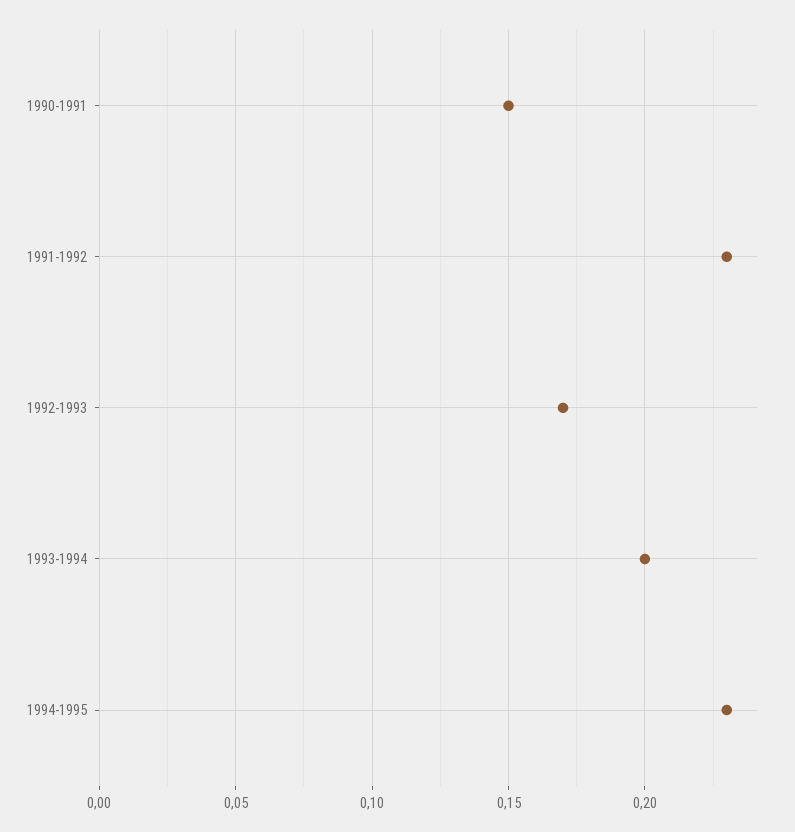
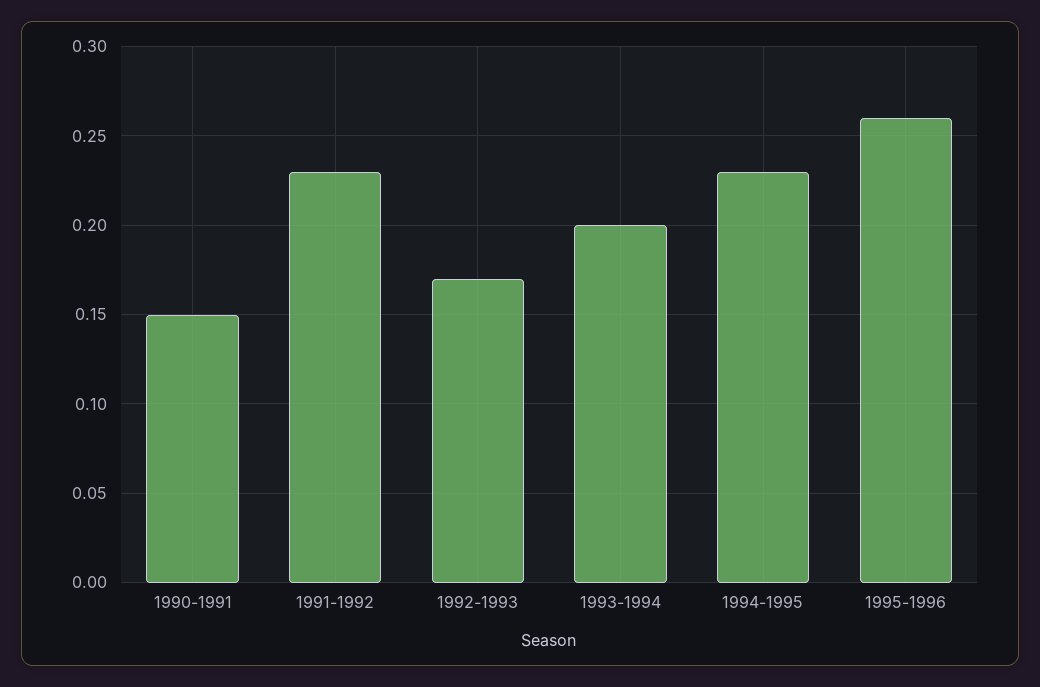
1995-1996: none -> 0.26

